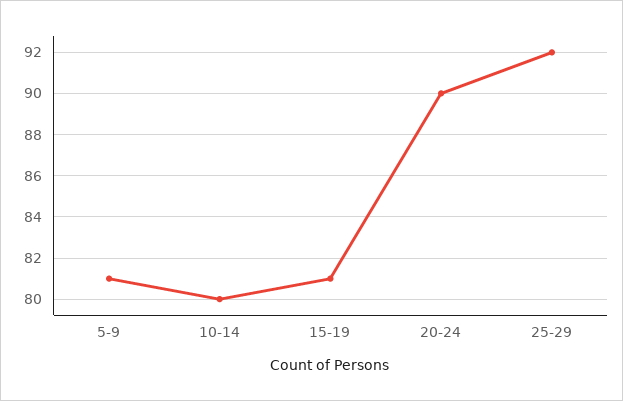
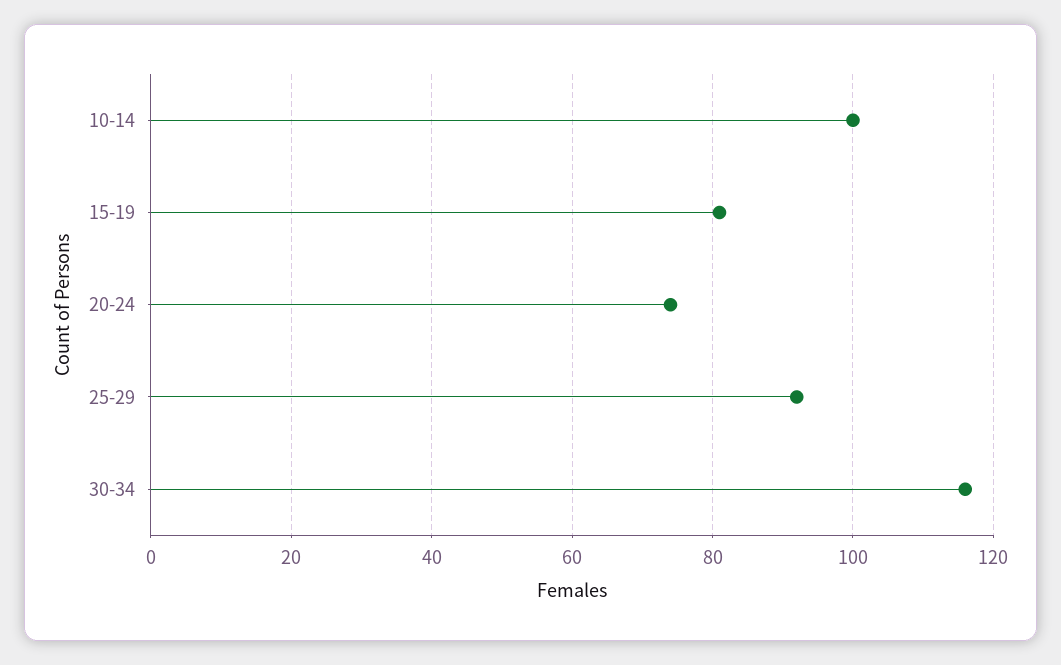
5-9: 81 -> none
10-14: 80 -> 100
20-24: 90 -> 75
30-34: none -> 115

